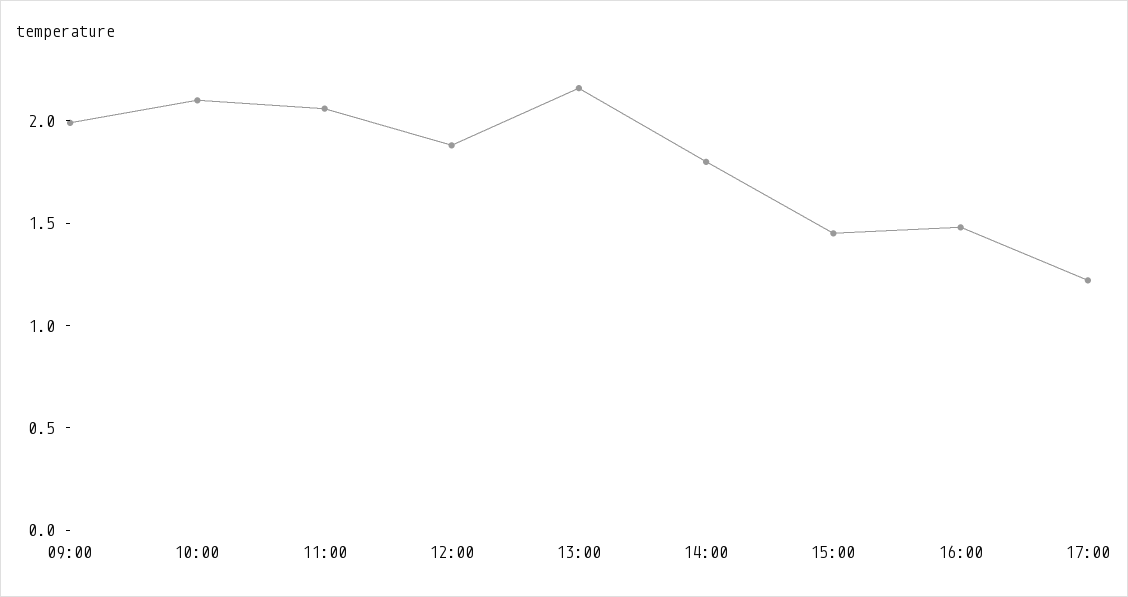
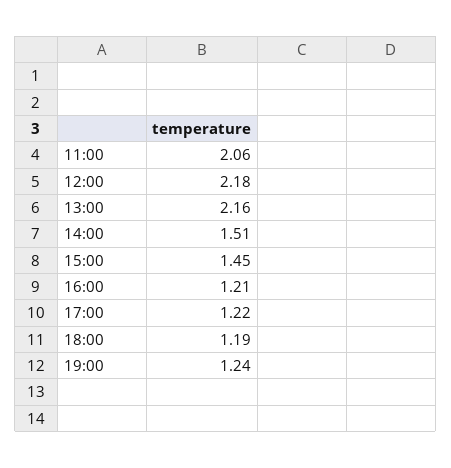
09:00: 2 -> none
10:00: 2.1 -> none
12:00: 1.9 -> 2.18
14:00: 1.8 -> 1.51
16:00: 1.5 -> 1.21
18:00: none -> 1.19
19:00: none -> 1.24

